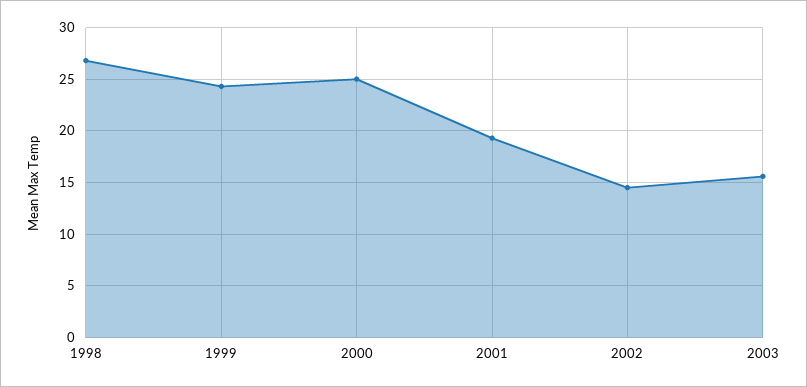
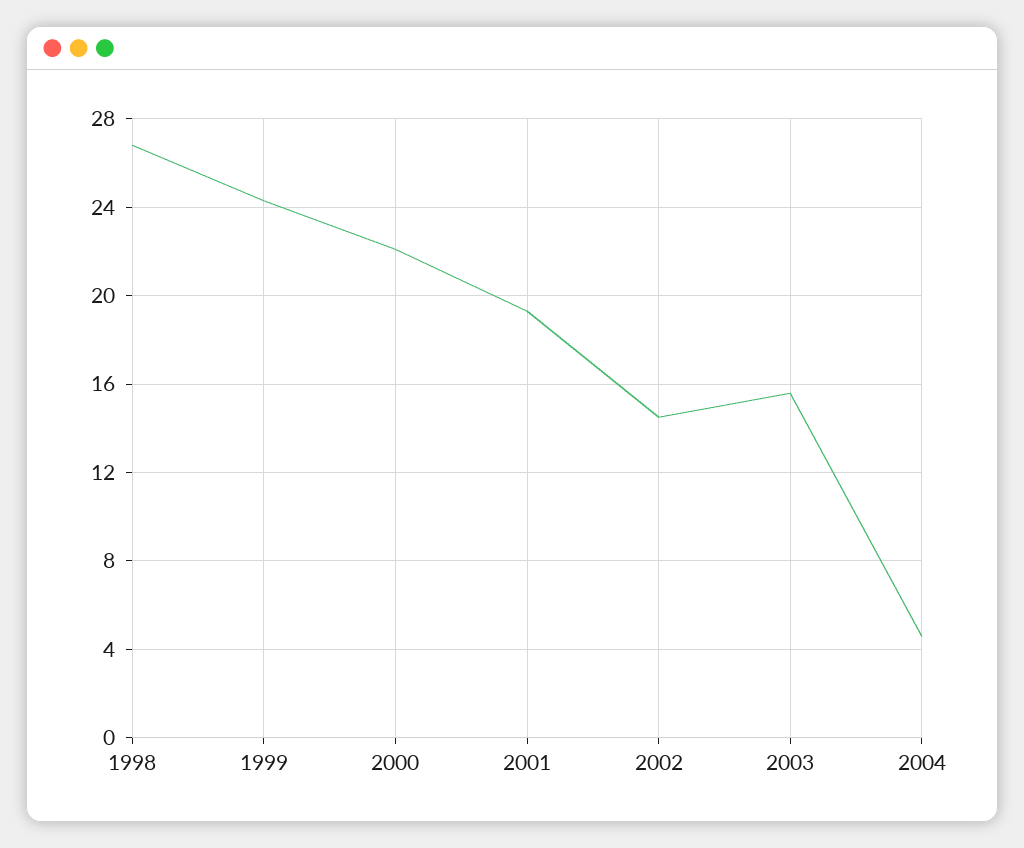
2000: 25 -> 22
2004: none -> 4.5

